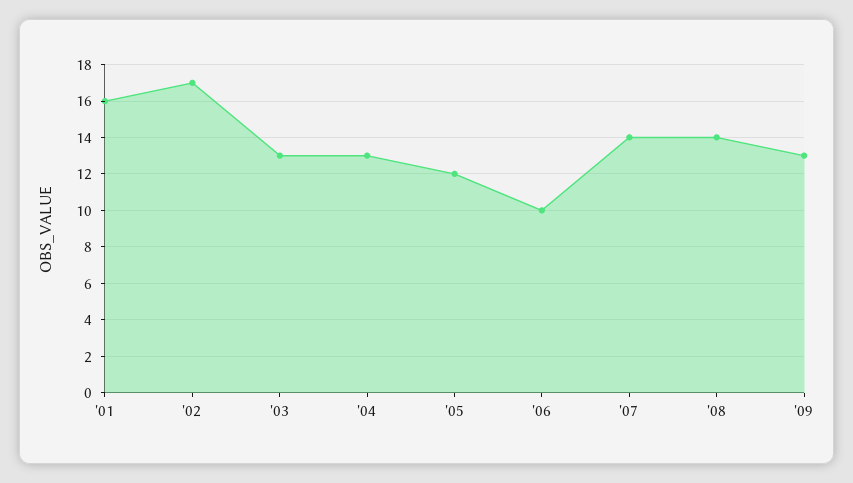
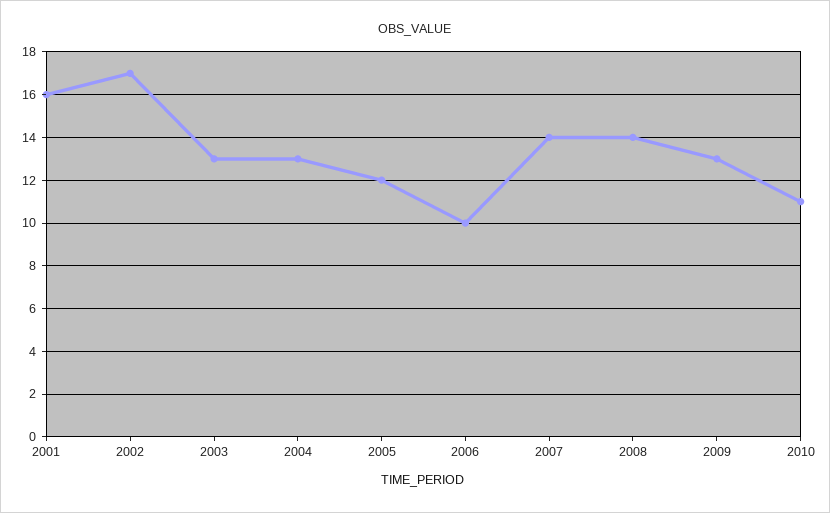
2010: none -> 11

